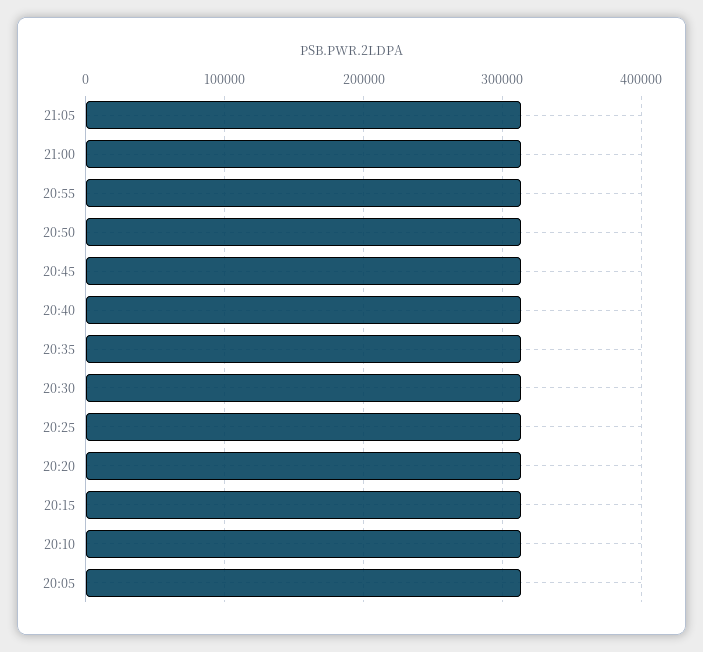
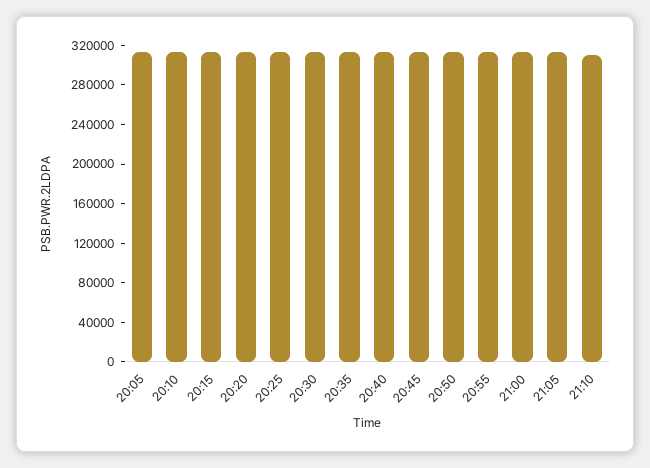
21:10: none -> 310000

